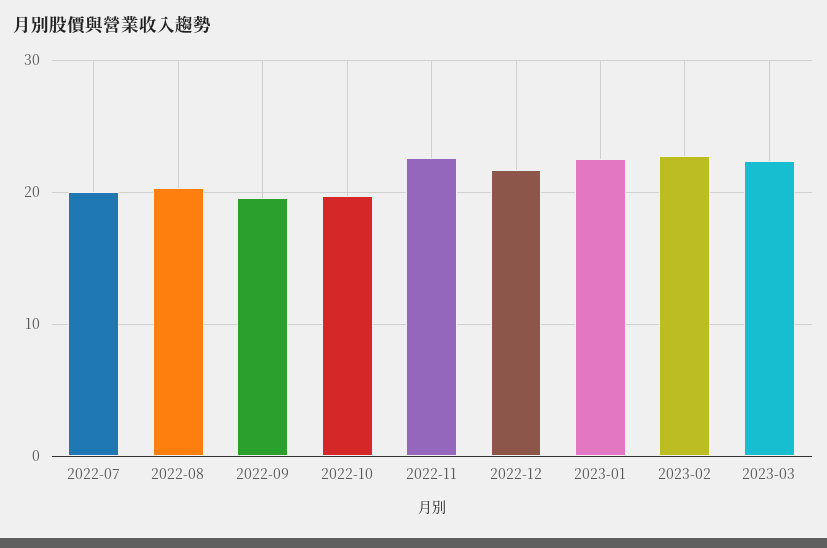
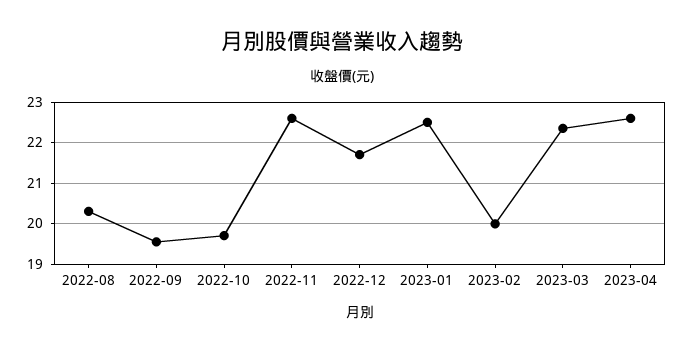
2022-07: 20 -> none
2023-02: 23 -> 20
2023-04: none -> 22.6

